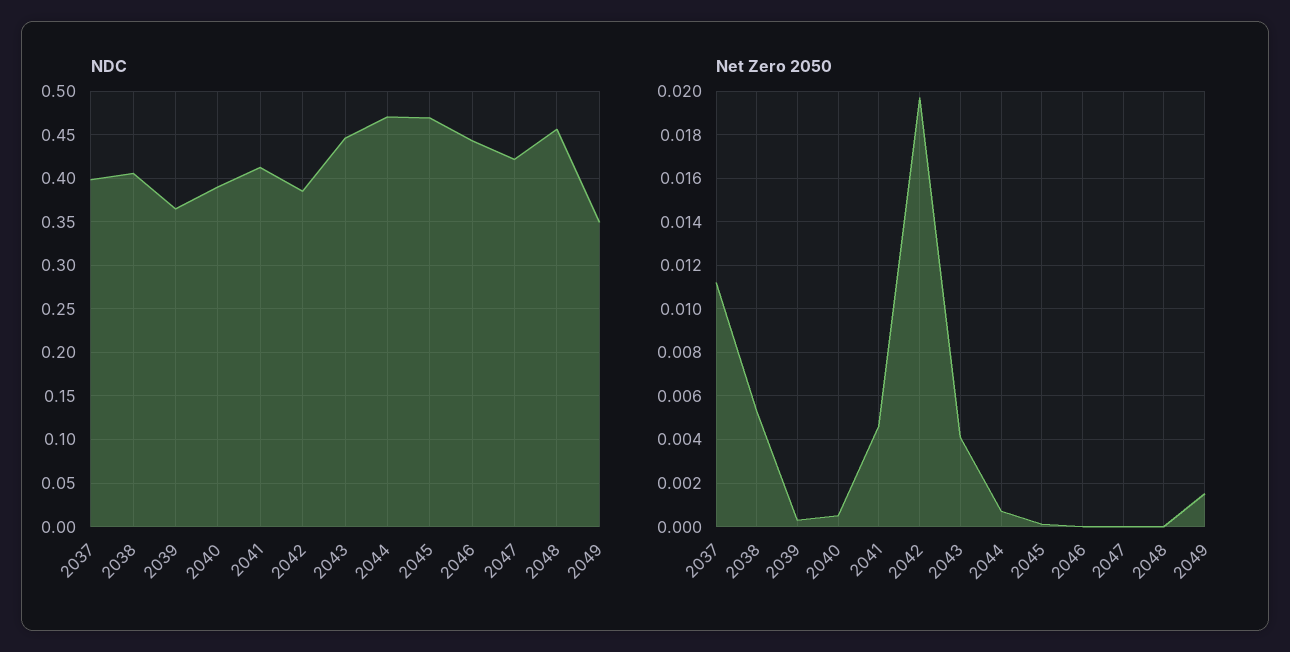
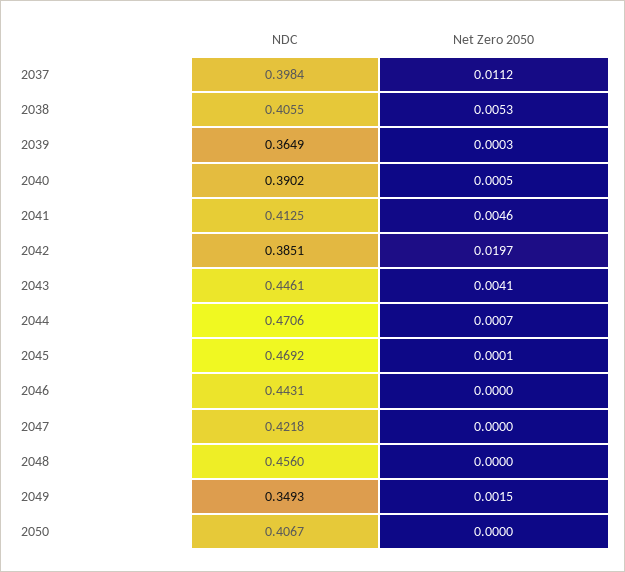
NDC, 2050: none -> 0.4067
Net Zero 2050, 2050: none -> 0

